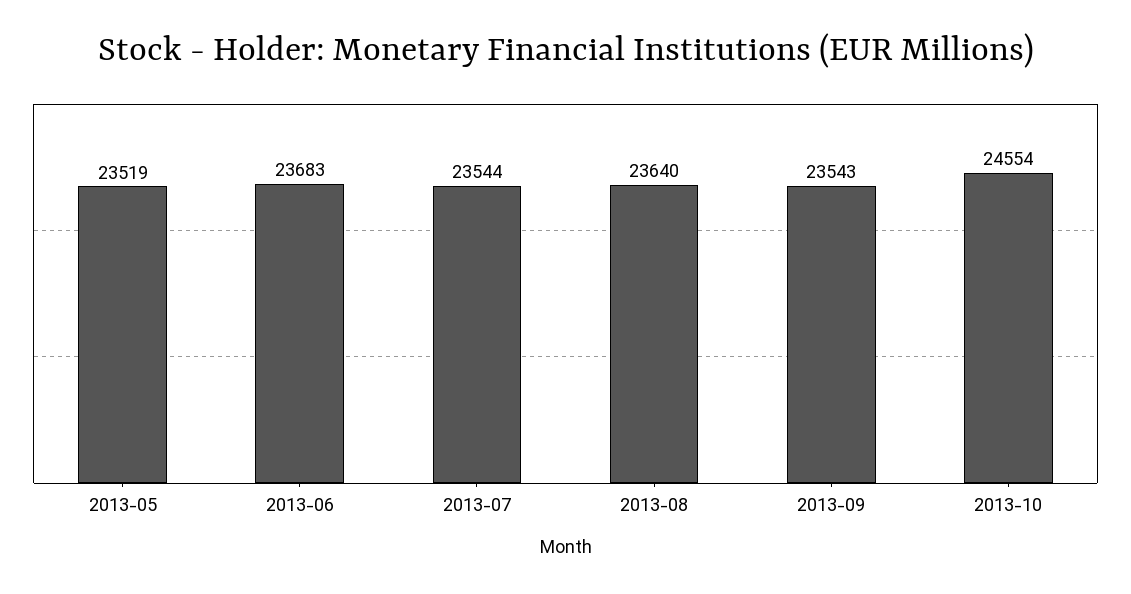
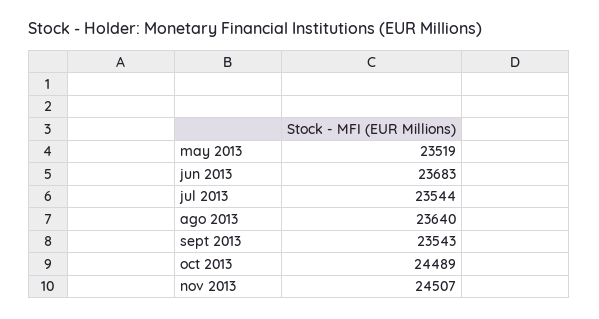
2013-10: 24554 -> 24489
nov 2013: none -> 24507

